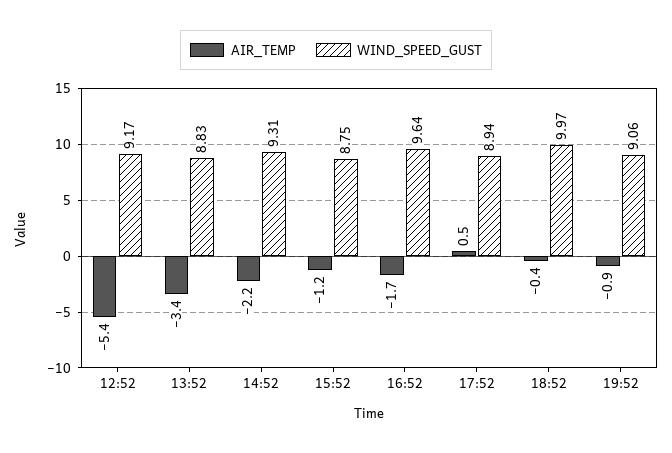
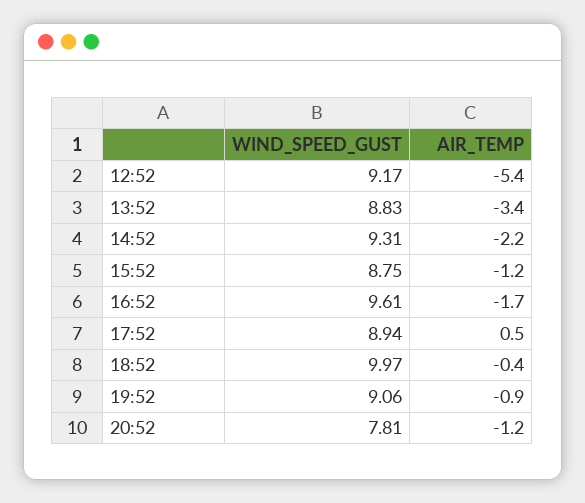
WIND_SPEED_GUST, 16:52: 9.64 -> 9.61
WIND_SPEED_GUST, 20:52: none -> 7.81
AIR_TEMP, 20:52: none -> -1.2

